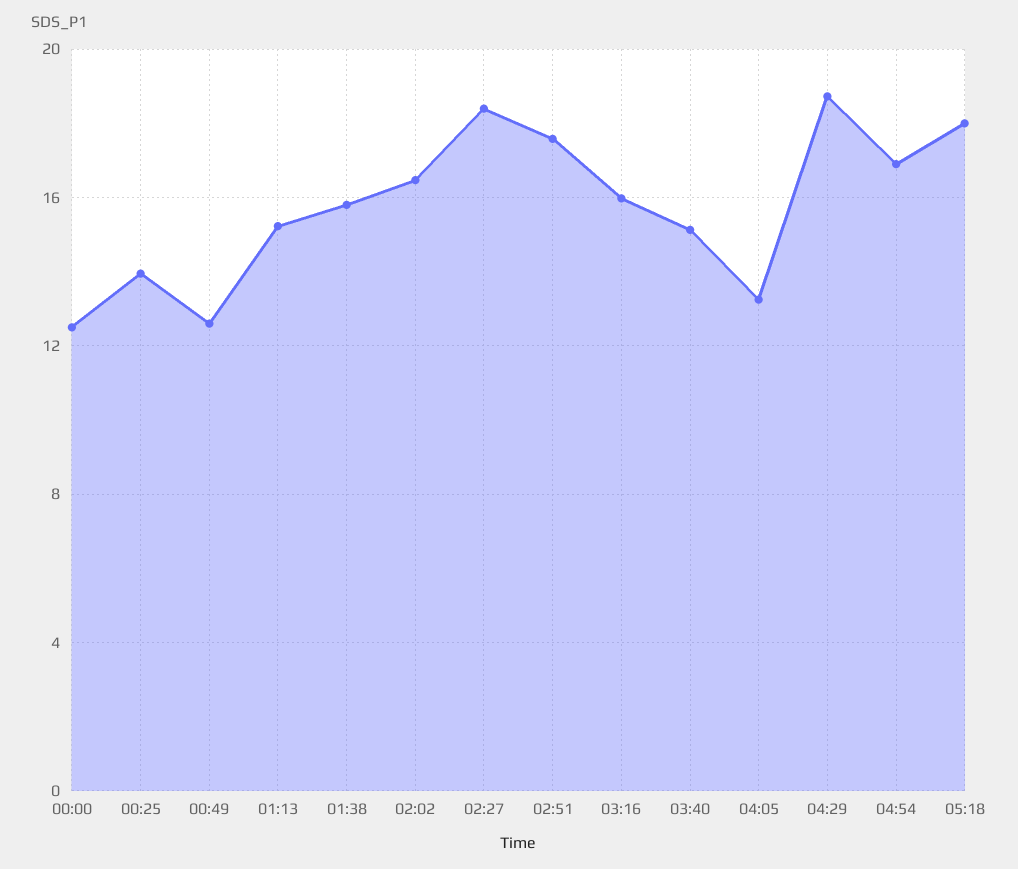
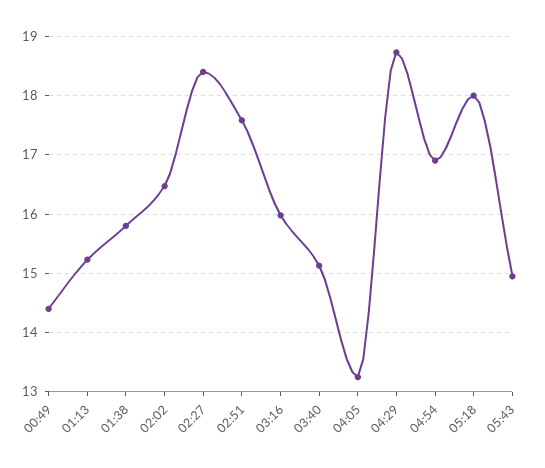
00:00: 12.5 -> none
00:25: 14 -> none
00:49: 12.5 -> 14.4
05:43: none -> 15

